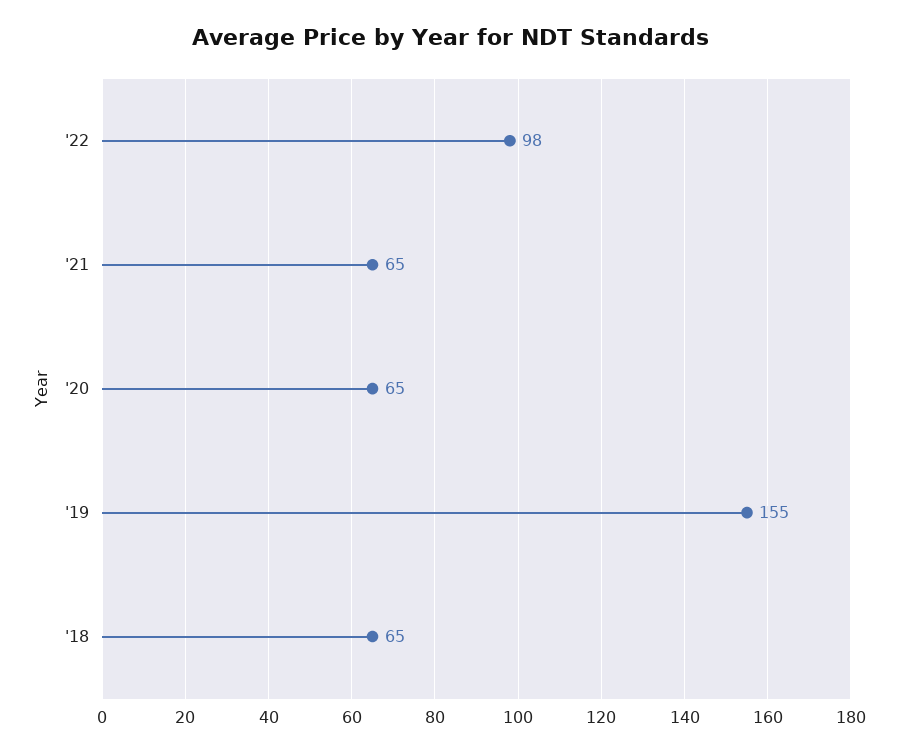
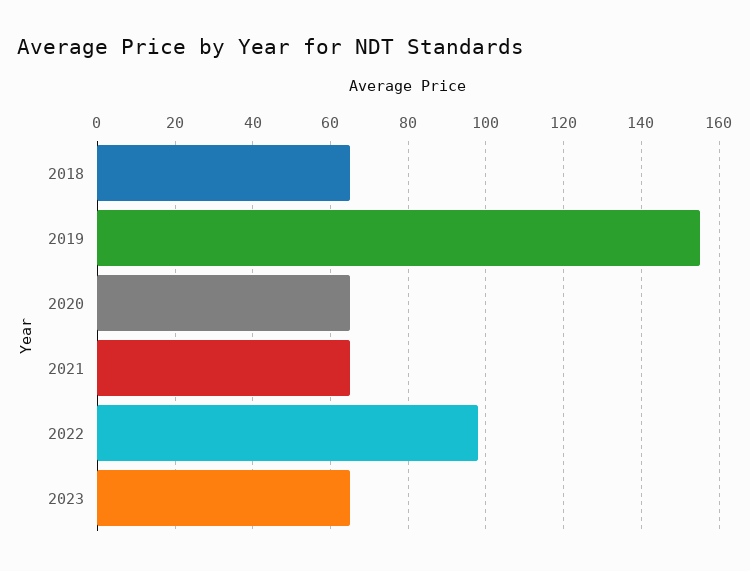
2023: none -> 65

